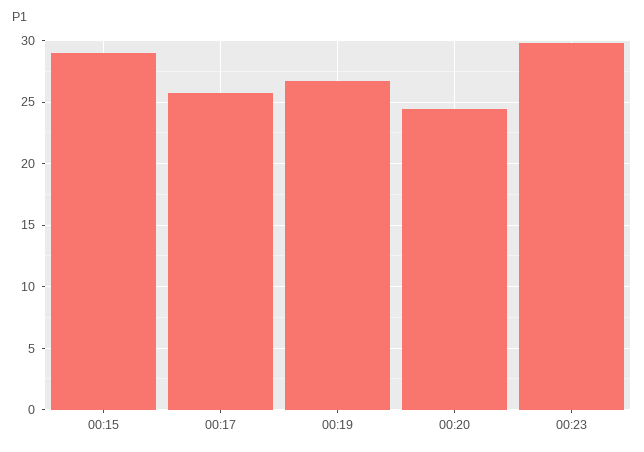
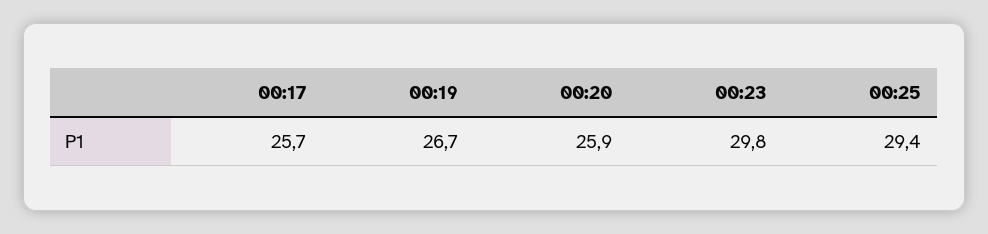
00:15: 29 -> none
00:20: 24.5 -> 25.9
00:25: none -> 29.4

